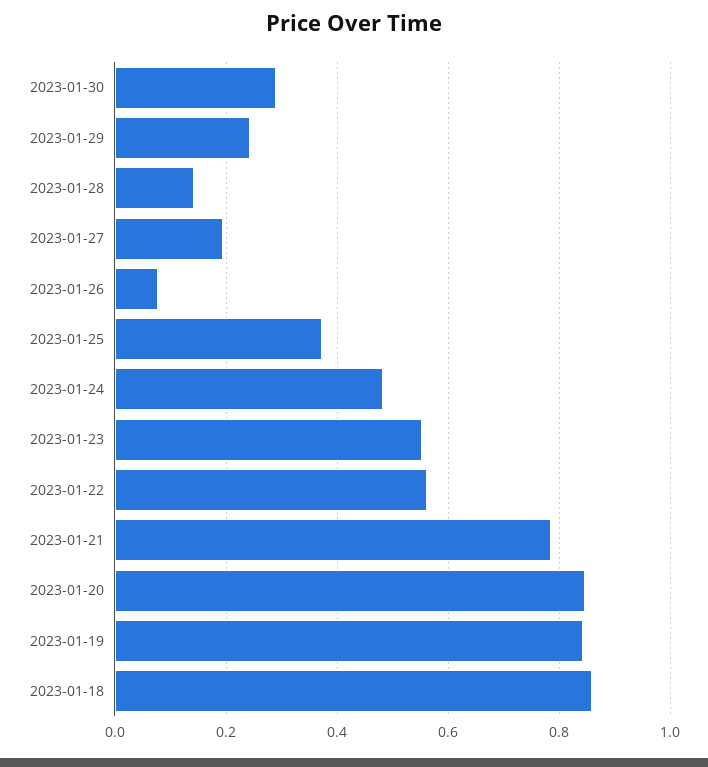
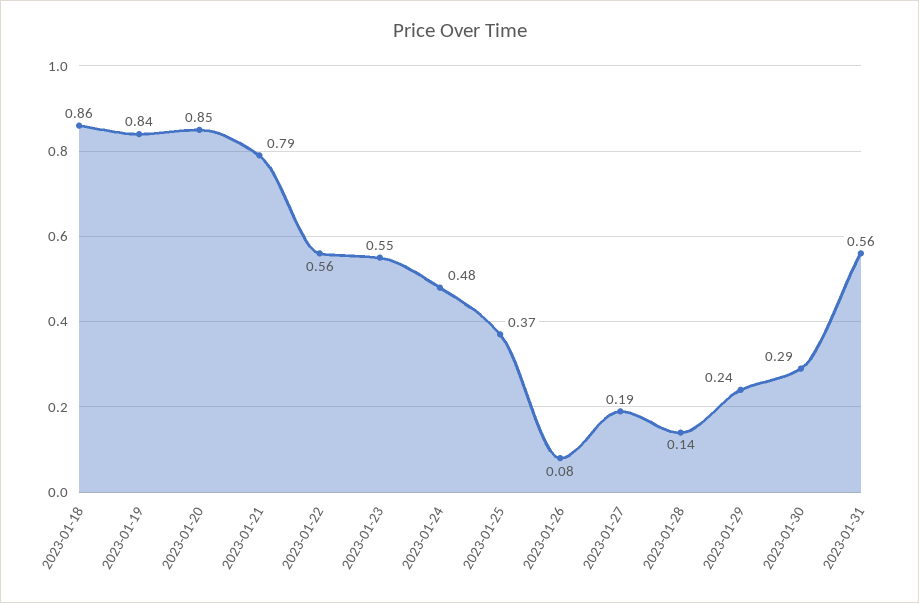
2023-01-31: none -> 0.56

